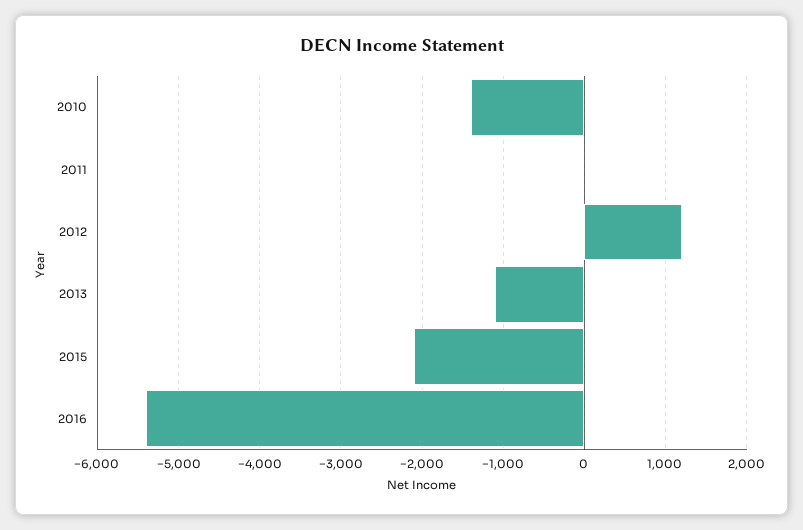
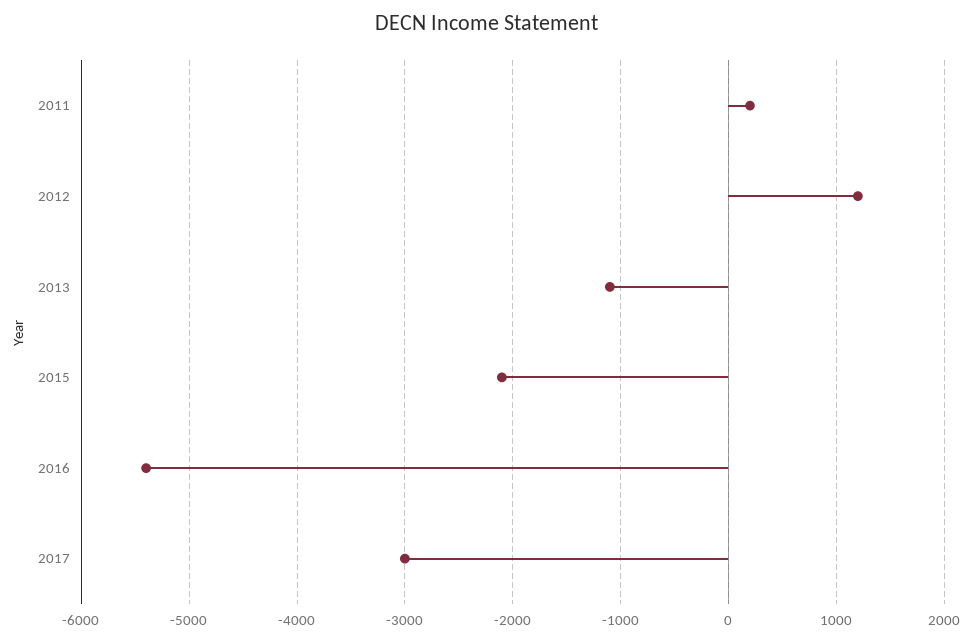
2010: -1400 -> none
2011: 0 -> 200
2017: none -> -3000

